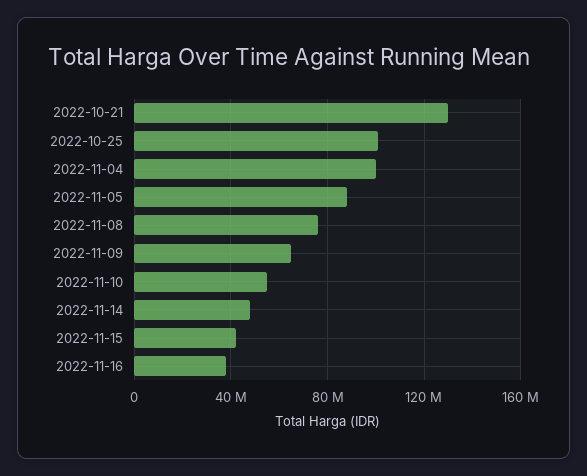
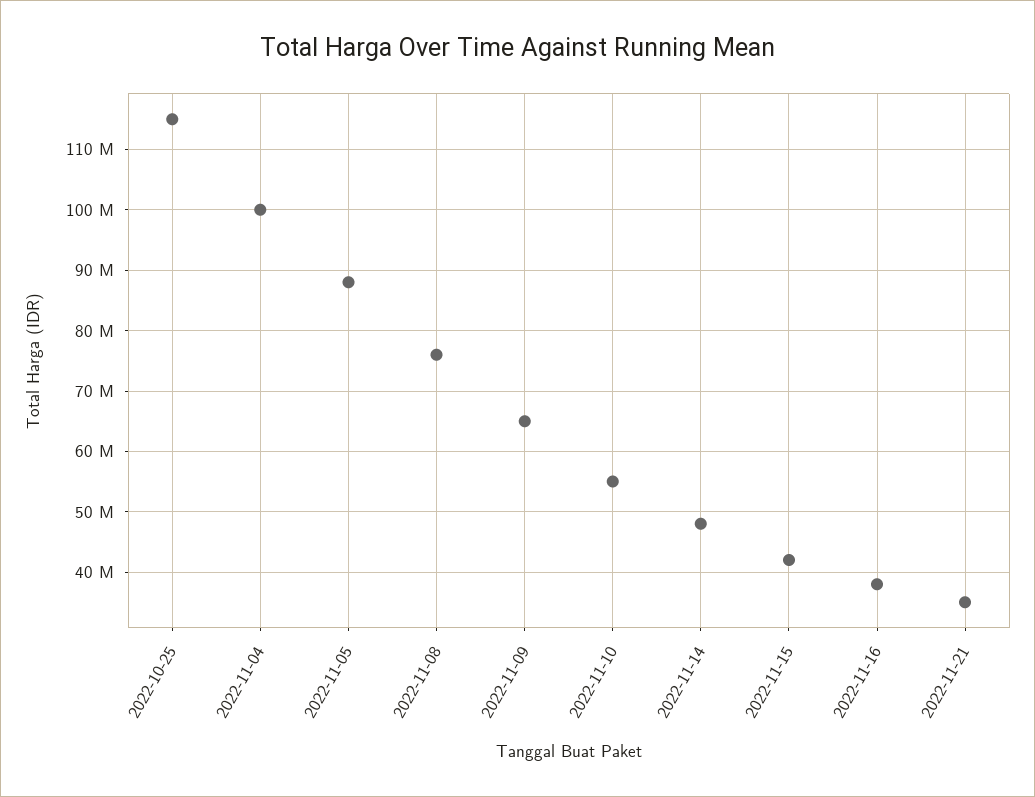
2022-10-21: 130000000 -> none
2022-10-25: 100000000 -> 115000000
2022-11-21: none -> 35000000

